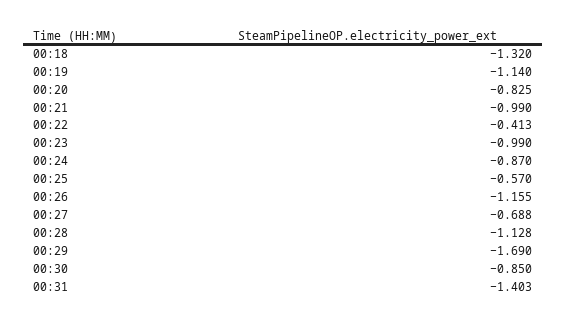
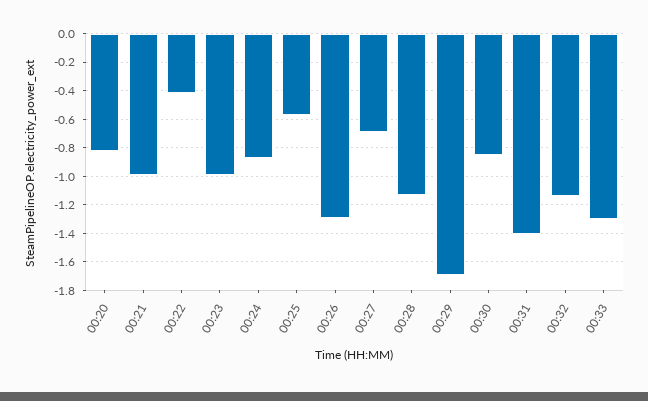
00:18: -1.32 -> none
00:19: -1.14 -> none
00:26: -1.155 -> -1.3
00:32: none -> -1.15
00:33: none -> -1.3

